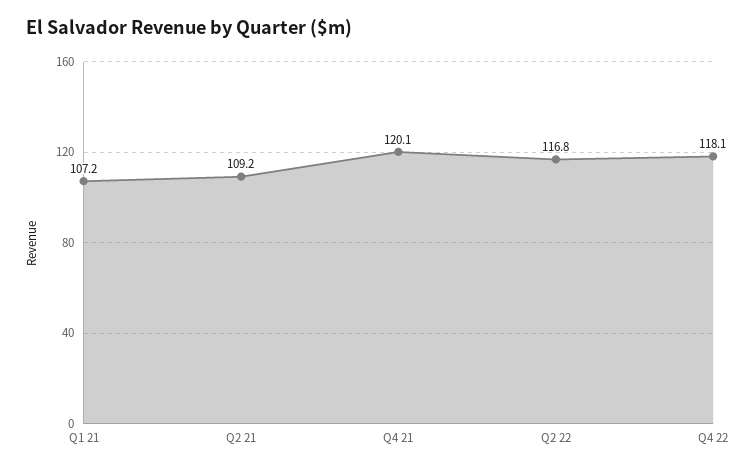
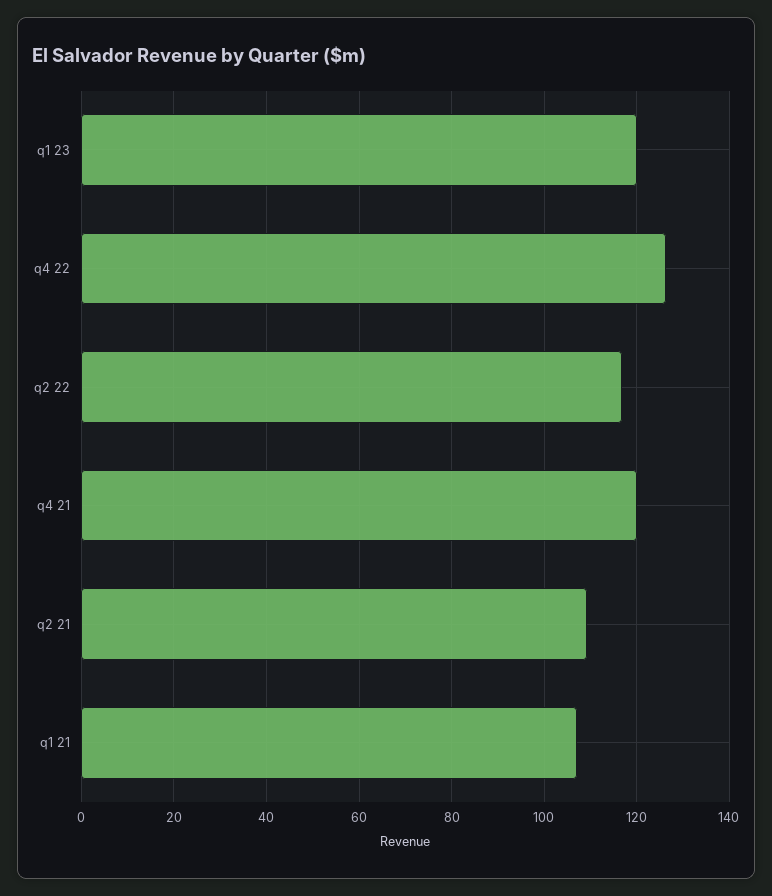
Q4 22: 118.1 -> 126
q1 23: none -> 120

